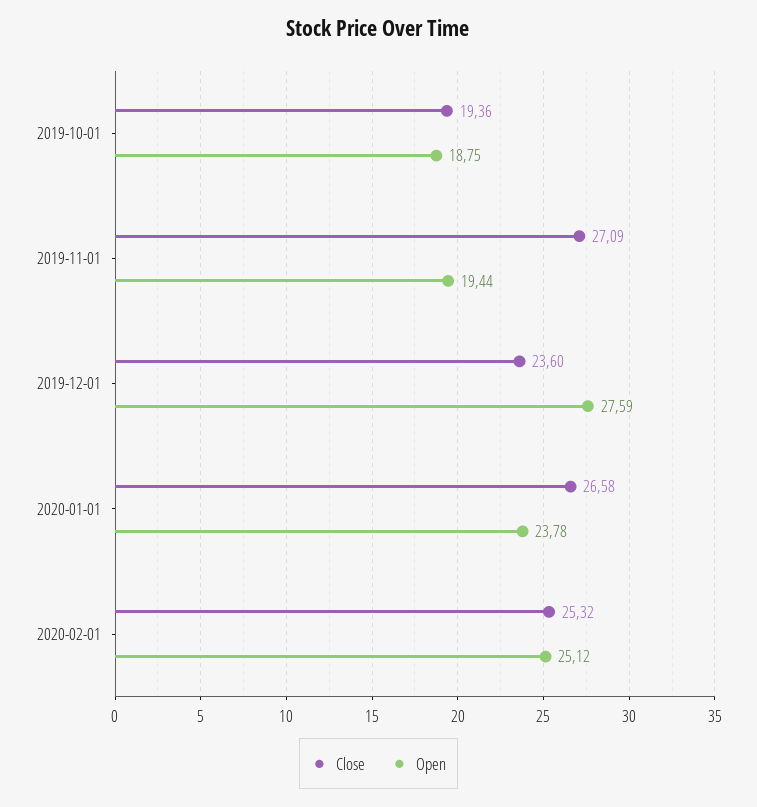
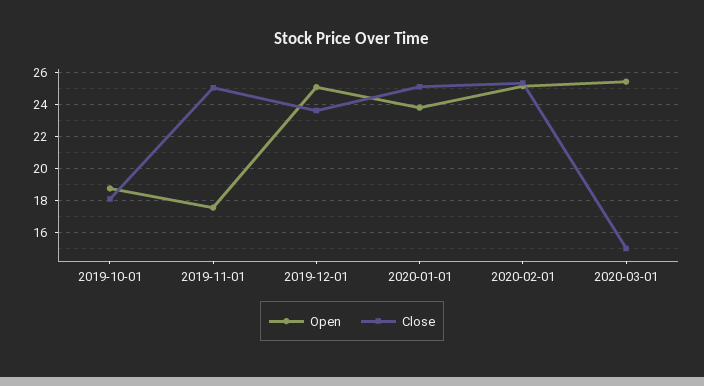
Close, 2019-10-01: 19.36 -> 18
Close, 2019-11-01: 27.09 -> 25
Open, 2019-11-01: 19.44 -> 17.5
Open, 2019-12-01: 27.59 -> 25
Close, 2020-01-01: 26.58 -> 25
Open, 2020-03-01: none -> 25.5
Close, 2020-03-01: none -> 15

